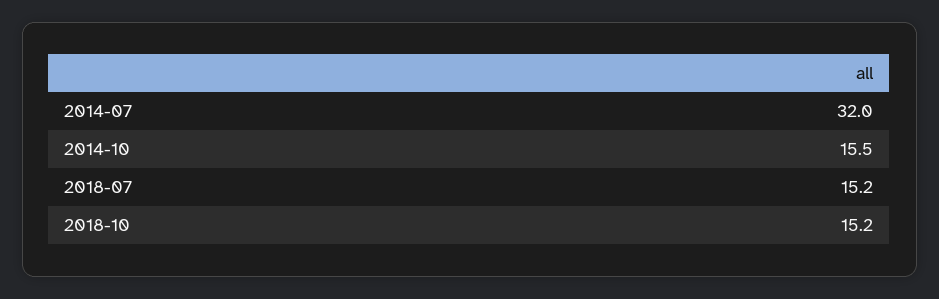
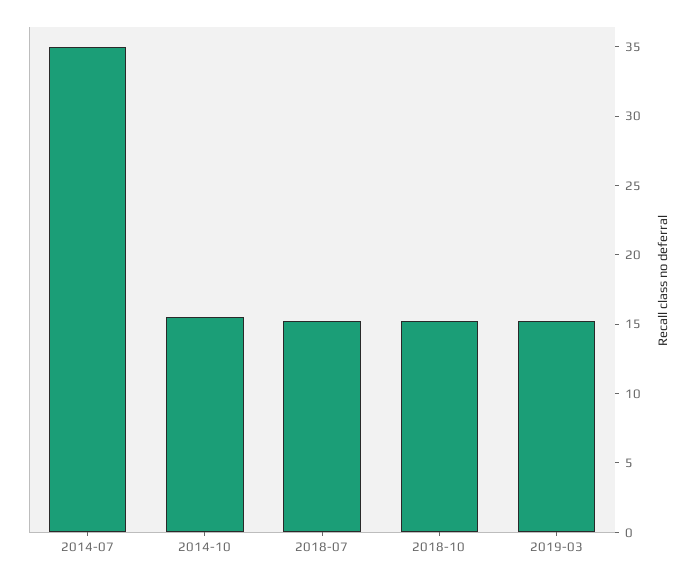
2014-07: 32 -> 35
2019-03: none -> 15

